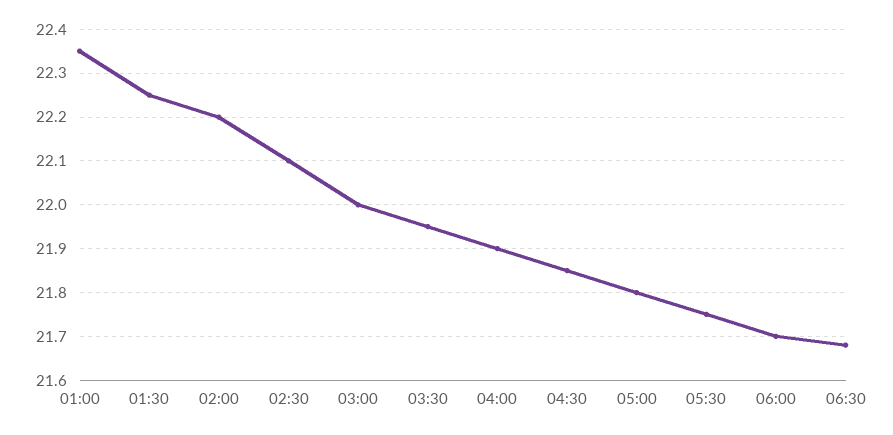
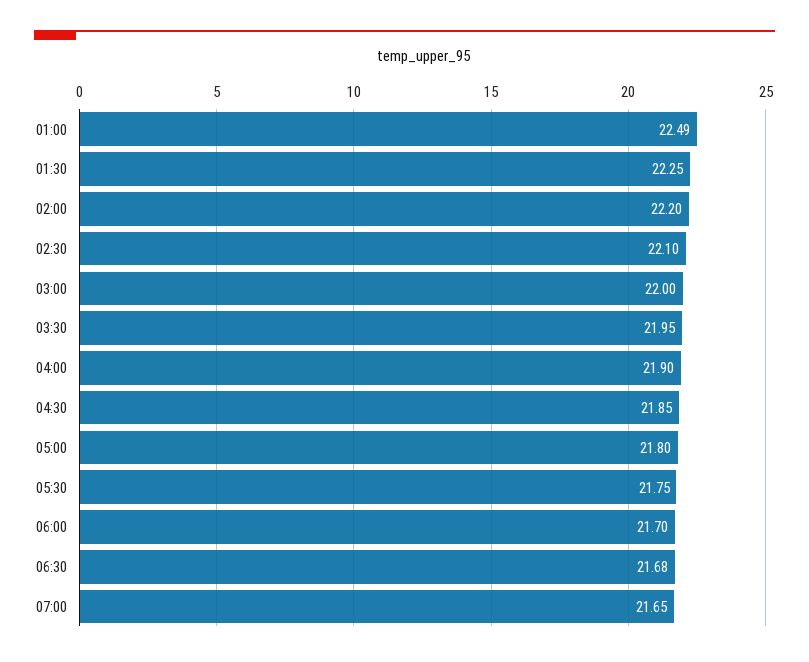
01:00: 22.35 -> 22.49
07:00: none -> 21.65

